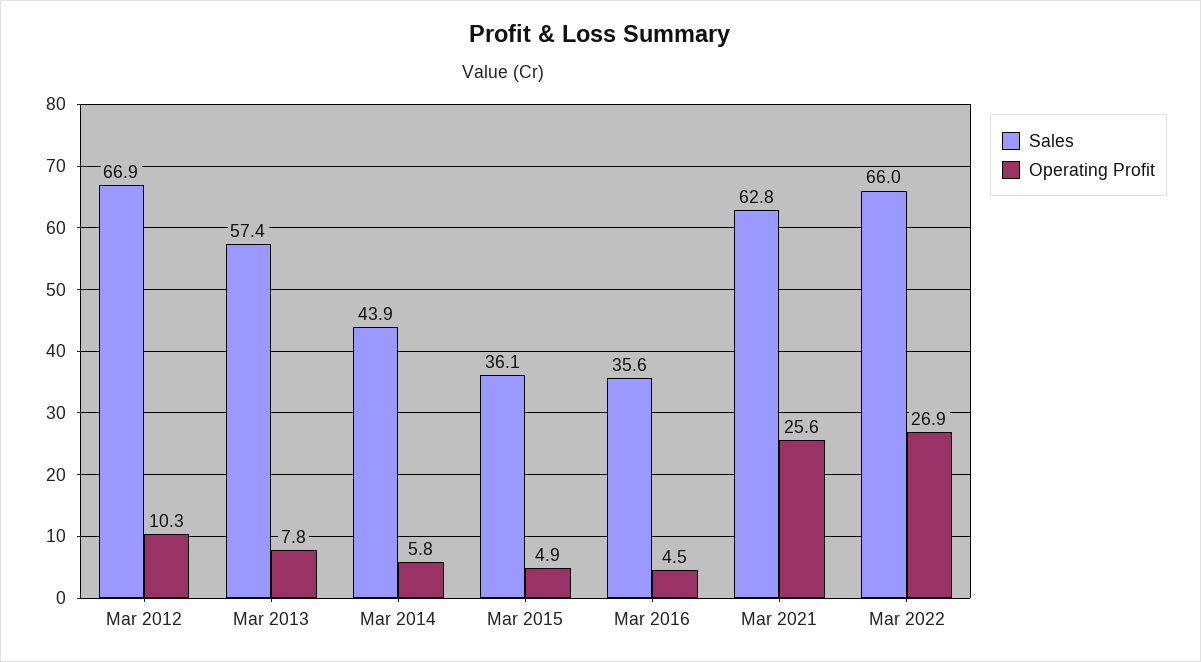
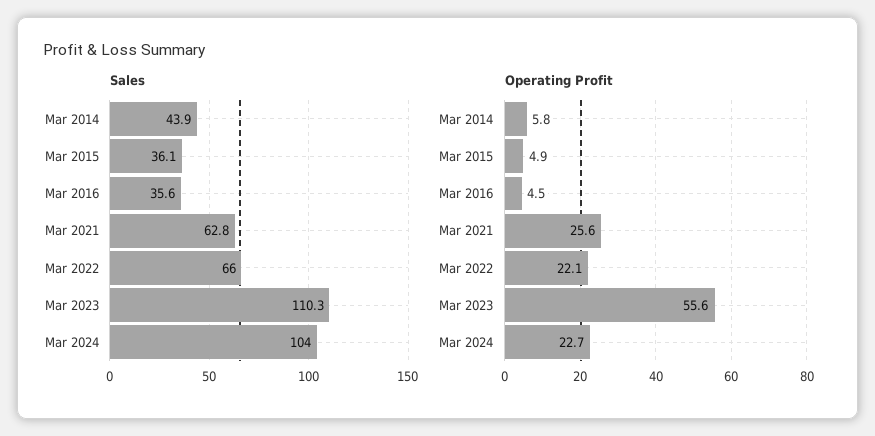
Sales, Mar 2012: 66.9 -> none
Operating Profit, Mar 2012: 10.3 -> none
Sales, Mar 2013: 57.4 -> none
Operating Profit, Mar 2013: 7.8 -> none
Operating Profit, Mar 2022: 26.9 -> 22.1
Sales, Mar 2023: none -> 110.3
Sales, Mar 2024: none -> 104
Operating Profit, Mar 2023: none -> 55.6
Operating Profit, Mar 2024: none -> 22.7

